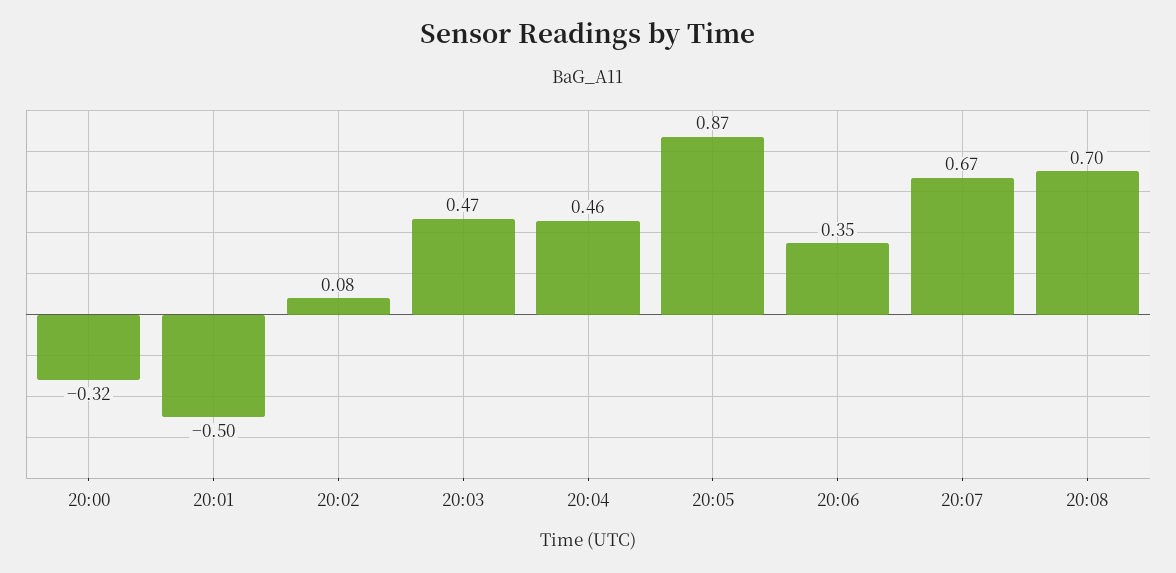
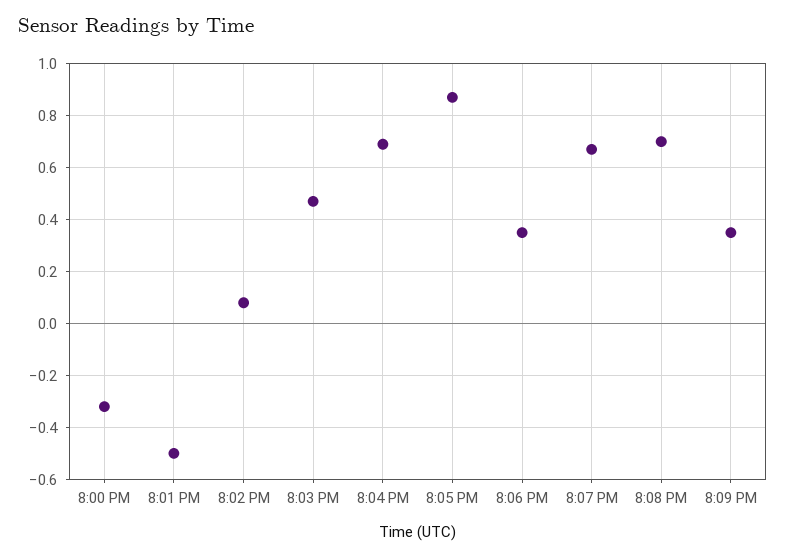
20:04: 0.46 -> 0.7
8:09 PM: none -> 0.35

